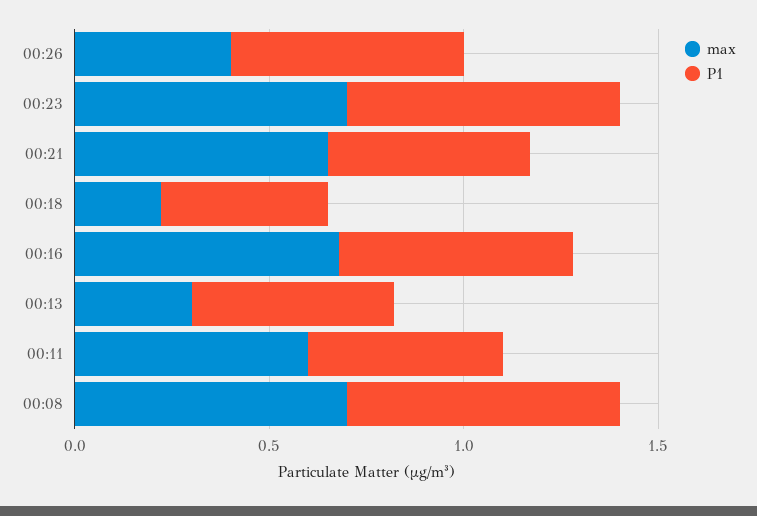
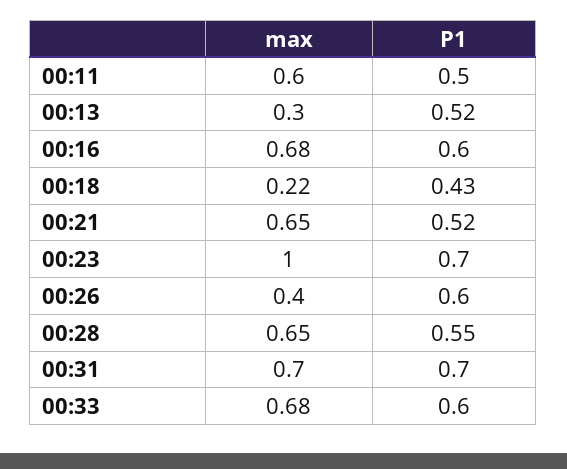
max, 00:23: 0.7 -> 1
max, 00:08: 0.7 -> none
P1, 00:08: 0.7 -> none
max, 00:28: none -> 0.65
P1, 00:28: none -> 0.55
max, 00:31: none -> 0.7
P1, 00:31: none -> 0.7
max, 00:33: none -> 0.68
P1, 00:33: none -> 0.6

